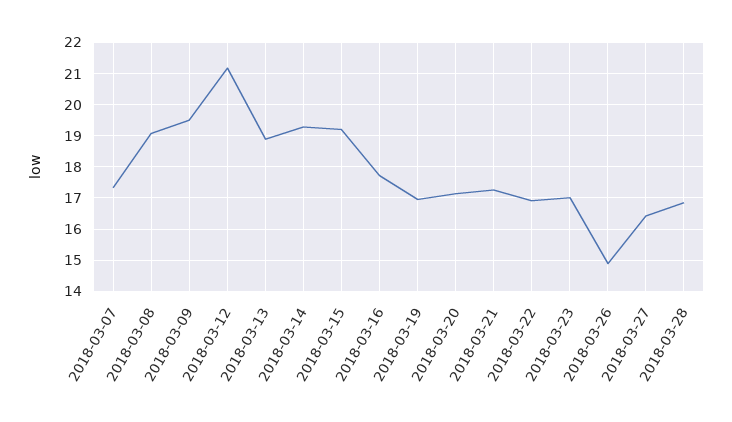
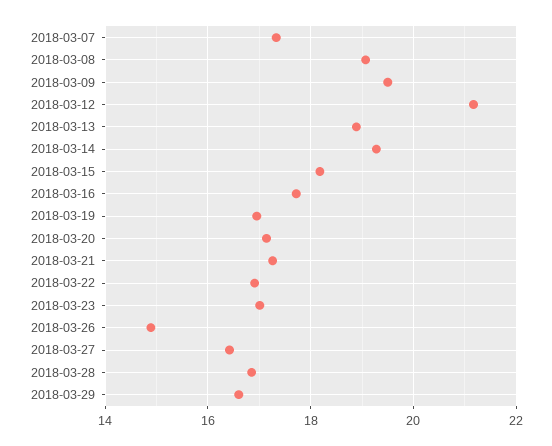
2018-03-15: 19.2 -> 18.2
2018-03-29: none -> 16.6

